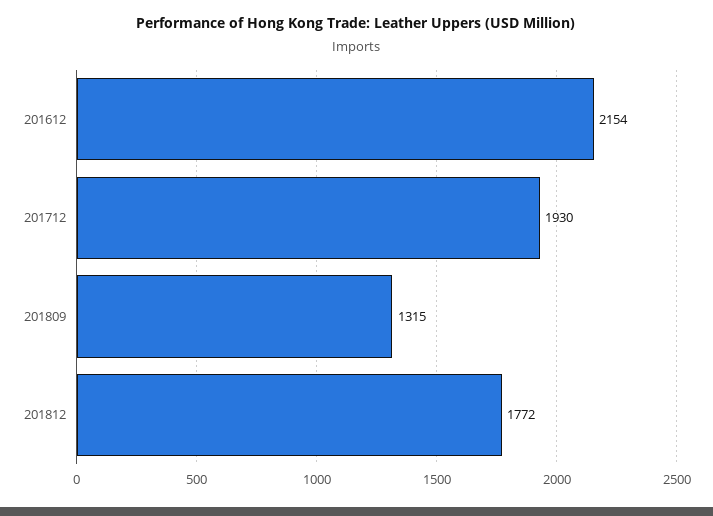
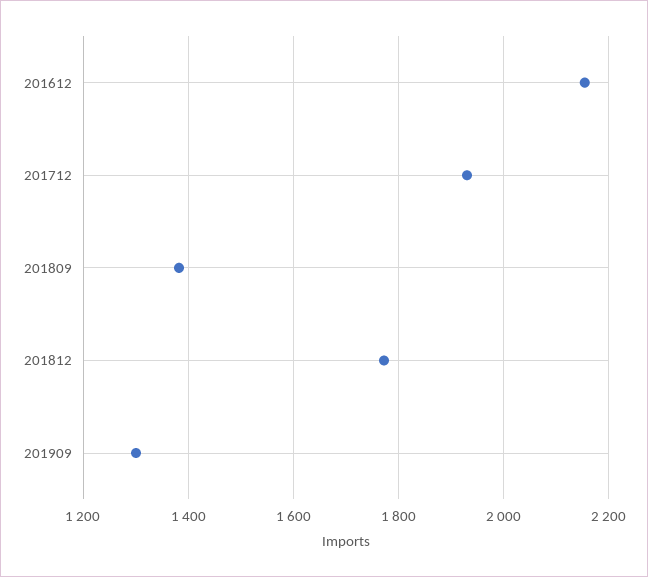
201809: 1315 -> 1380
201909: none -> 1300

